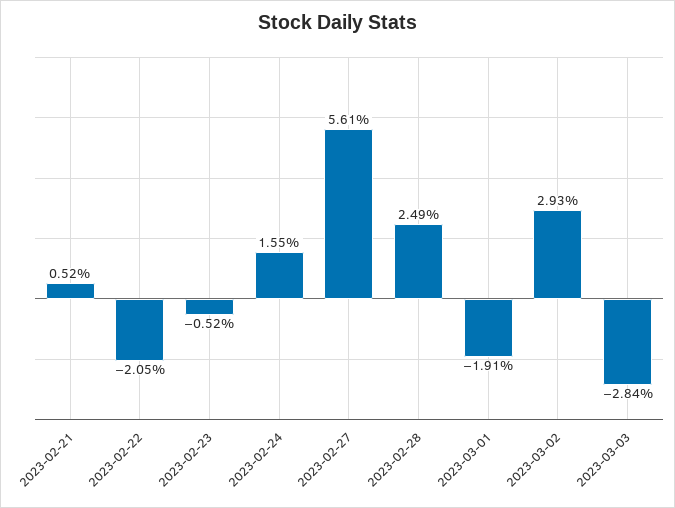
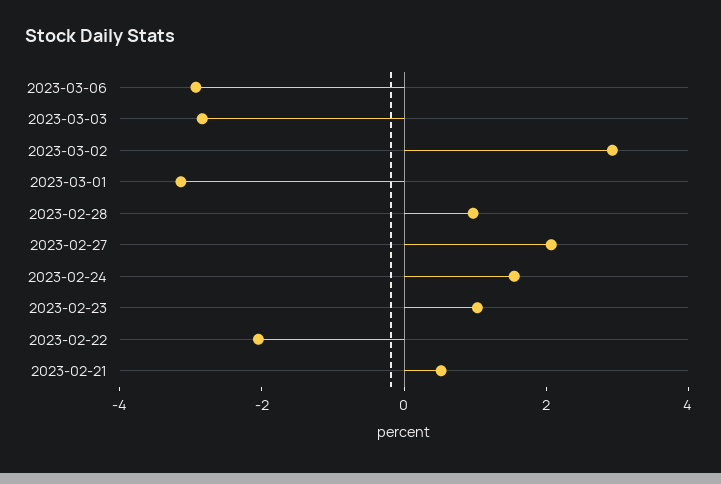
2023-02-23: -0.52 -> 1
2023-02-27: 5.61 -> 2
2023-02-28: 2.49 -> 1
2023-03-01: -1.91 -> -3
2023-03-06: none -> -3

